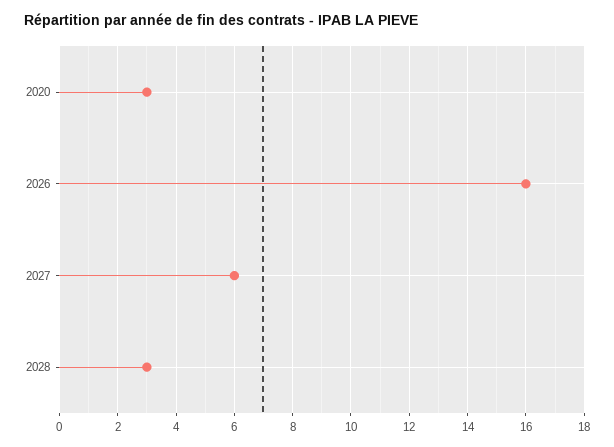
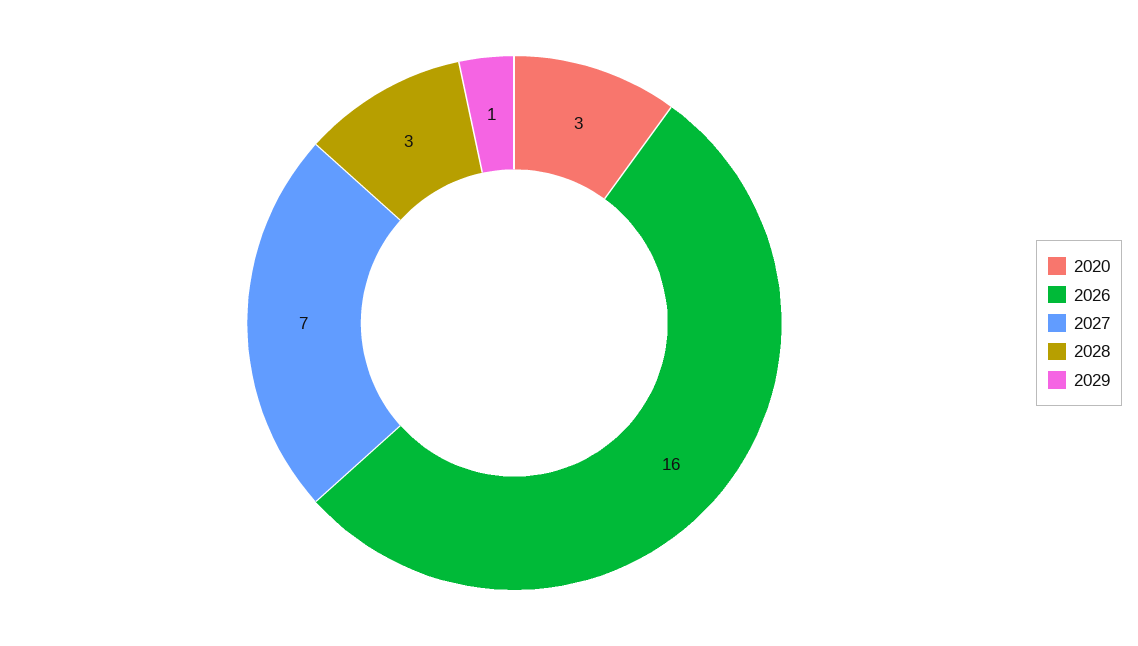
2027: 6 -> 7
2029: none -> 1

